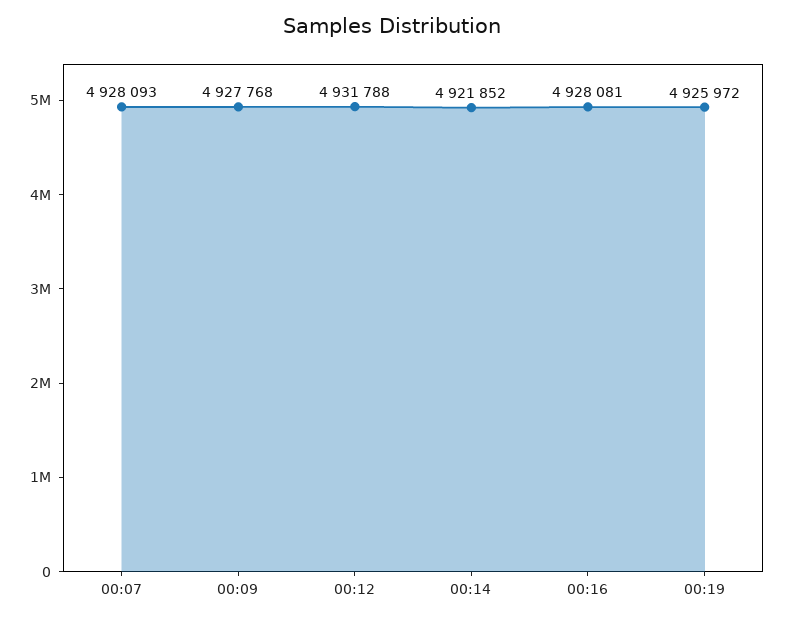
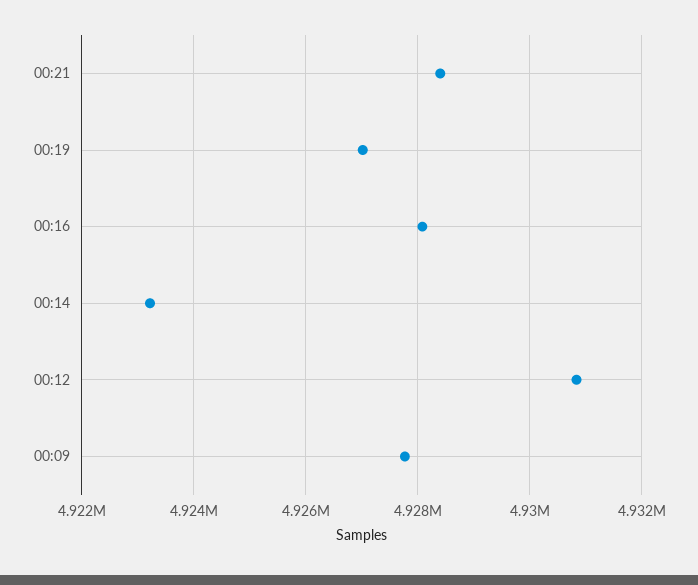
00:07: 4928093 -> none
00:12: 4931788 -> 4930800
00:14: 4921852 -> 4923200
00:19: 4925972 -> 4927000
00:21: none -> 4928400

